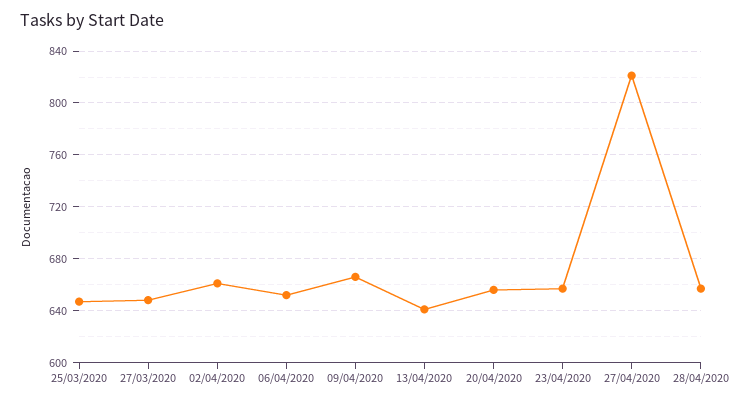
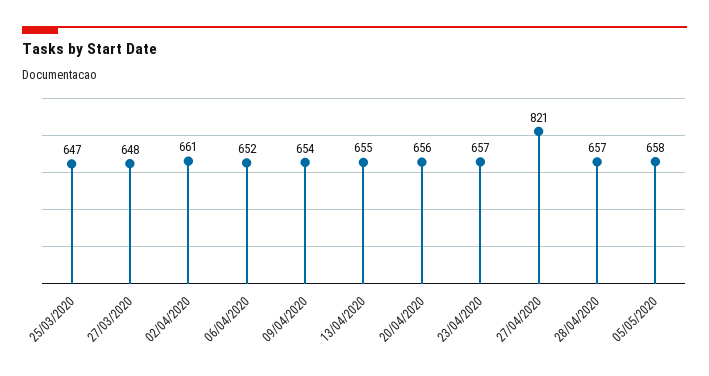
09/04/2020: 665 -> 654
13/04/2020: 640 -> 655
05/05/2020: none -> 658

